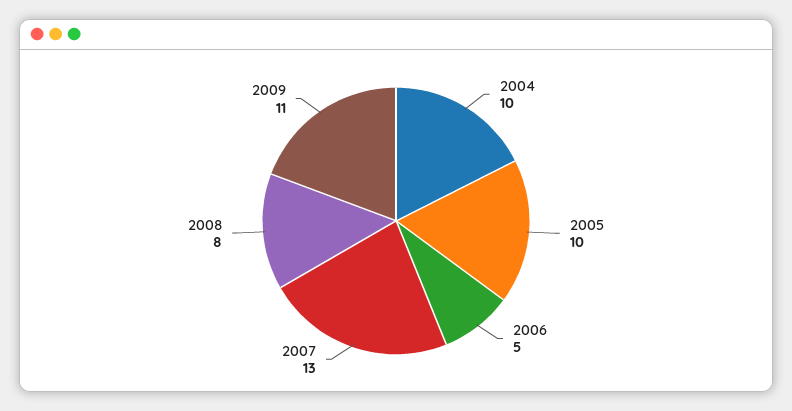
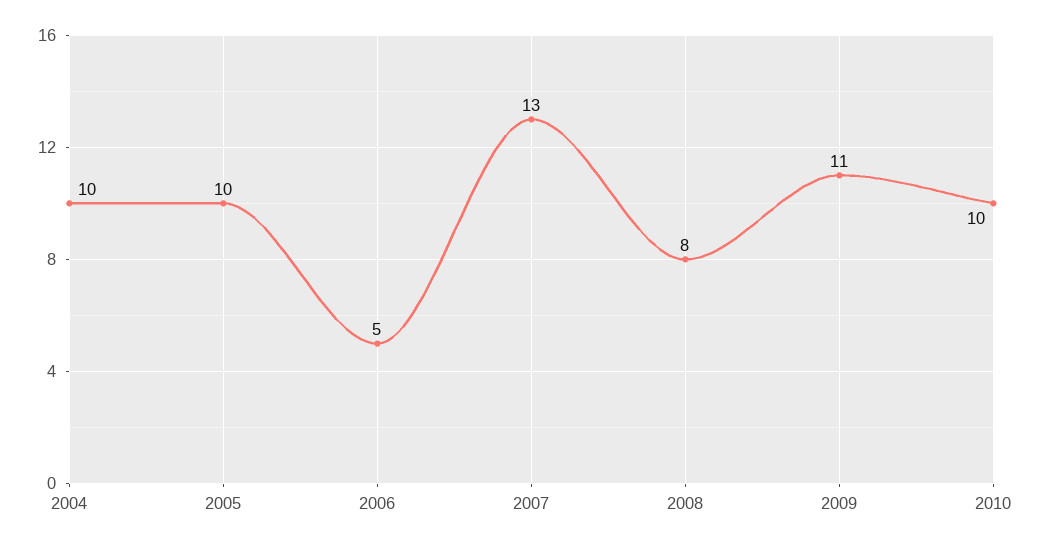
2010: none -> 10

